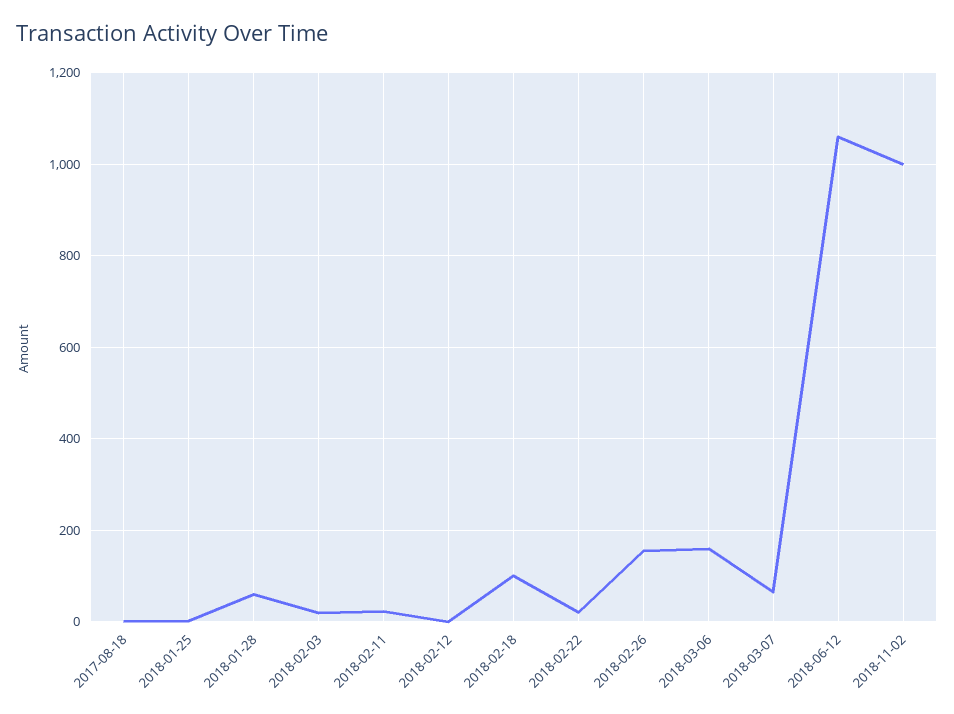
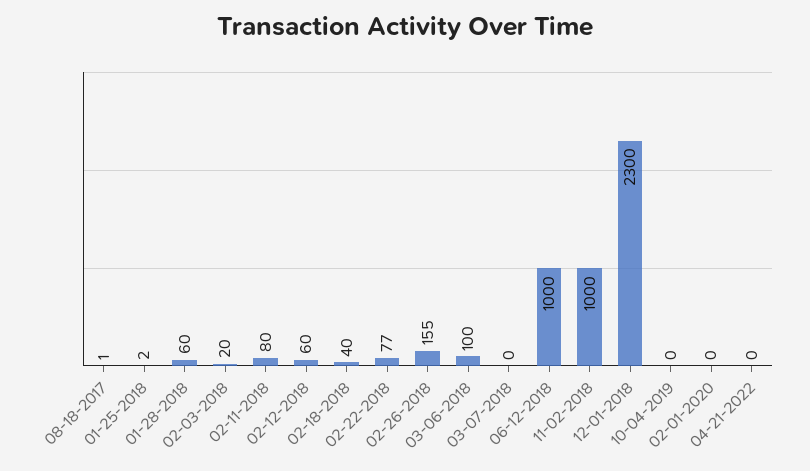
2018-02-11: 20 -> 80
2018-02-12: 0 -> 60
2018-02-18: 100 -> 40
2018-02-22: 20 -> 77
2018-03-06: 160 -> 100
2018-03-07: 60 -> 0
2018-06-12: 1060 -> 1000
12-01-2018: none -> 2300
10-04-2019: none -> 0
02-01-2020: none -> 0
04-21-2022: none -> 0

